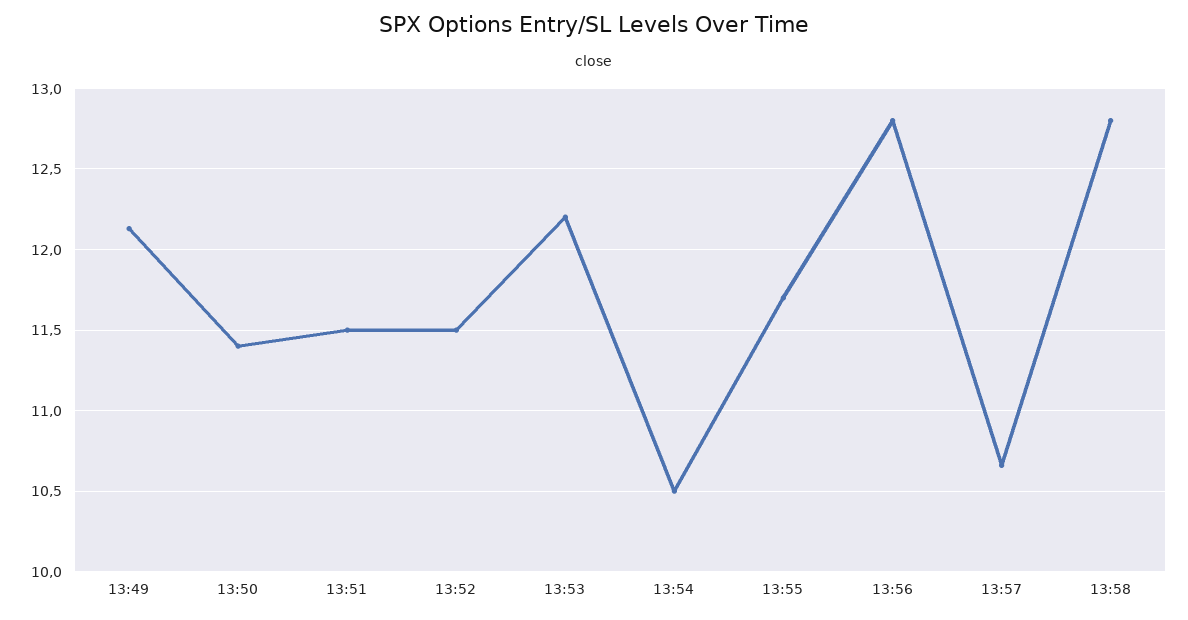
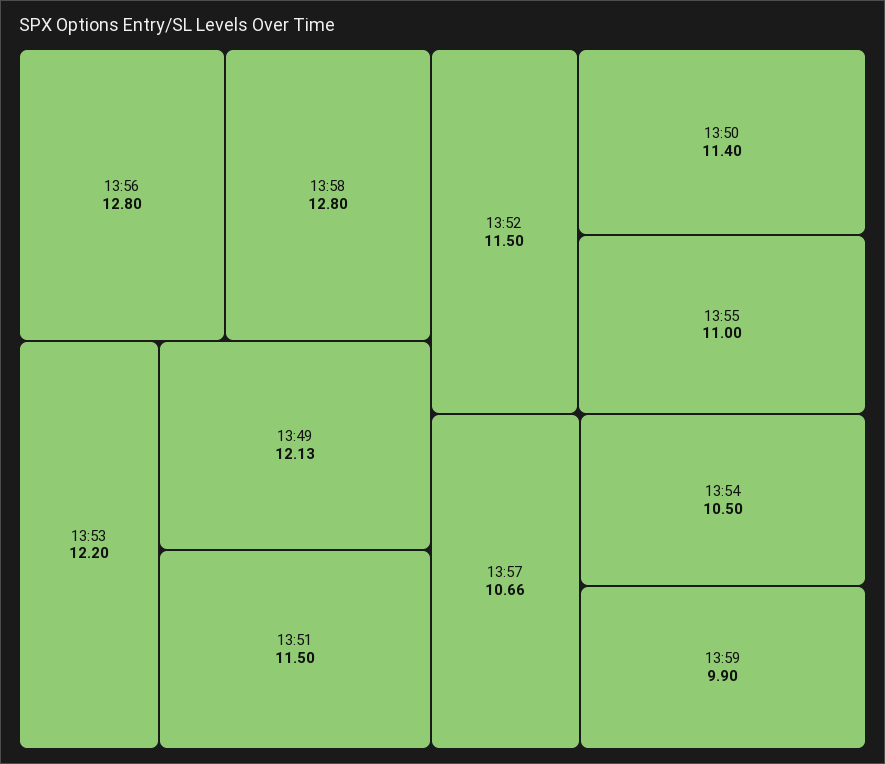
13:55: 11.7 -> 11
13:59: none -> 9.9

